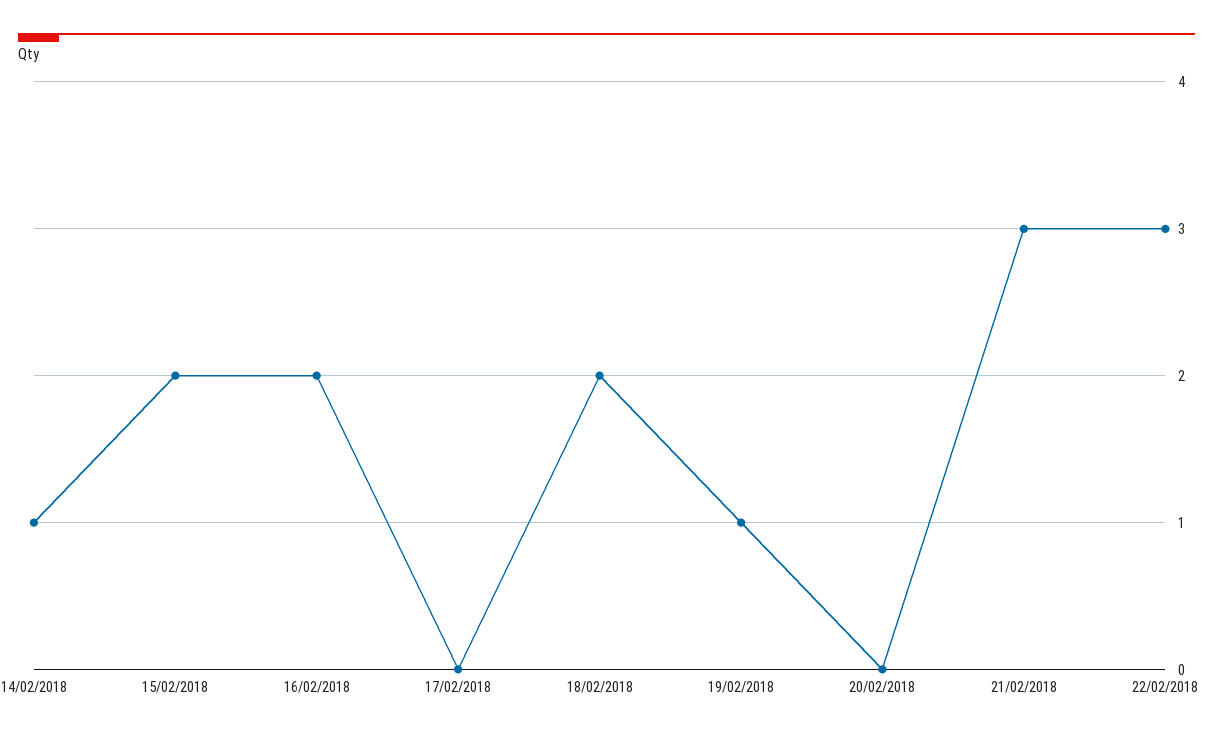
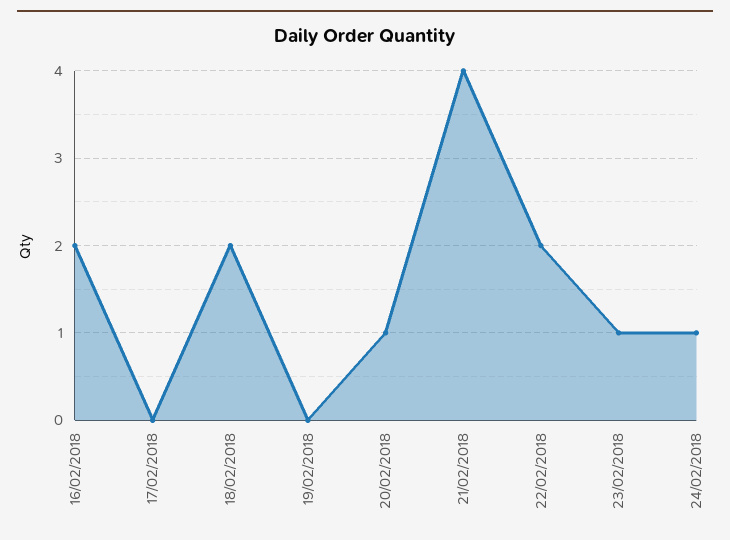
14/02/2018: 1 -> none
15/02/2018: 2 -> none
19/02/2018: 1 -> 0
20/02/2018: 0 -> 1
21/02/2018: 3 -> 4
22/02/2018: 3 -> 2
23/02/2018: none -> 1
24/02/2018: none -> 1

